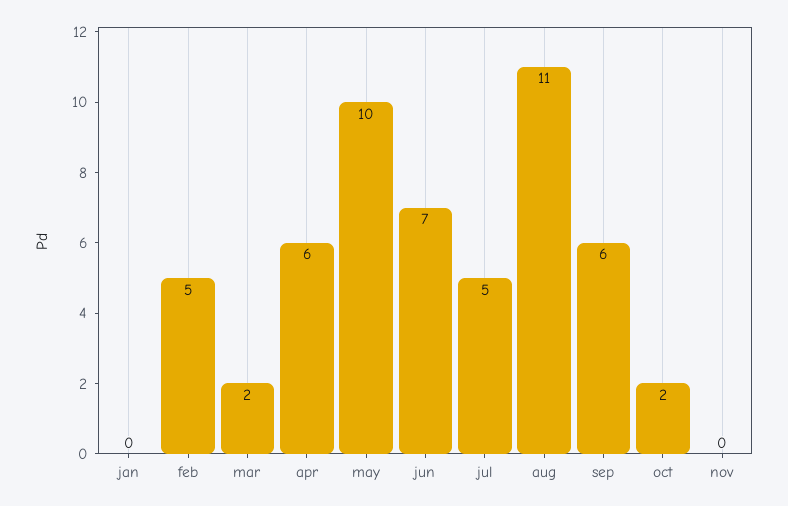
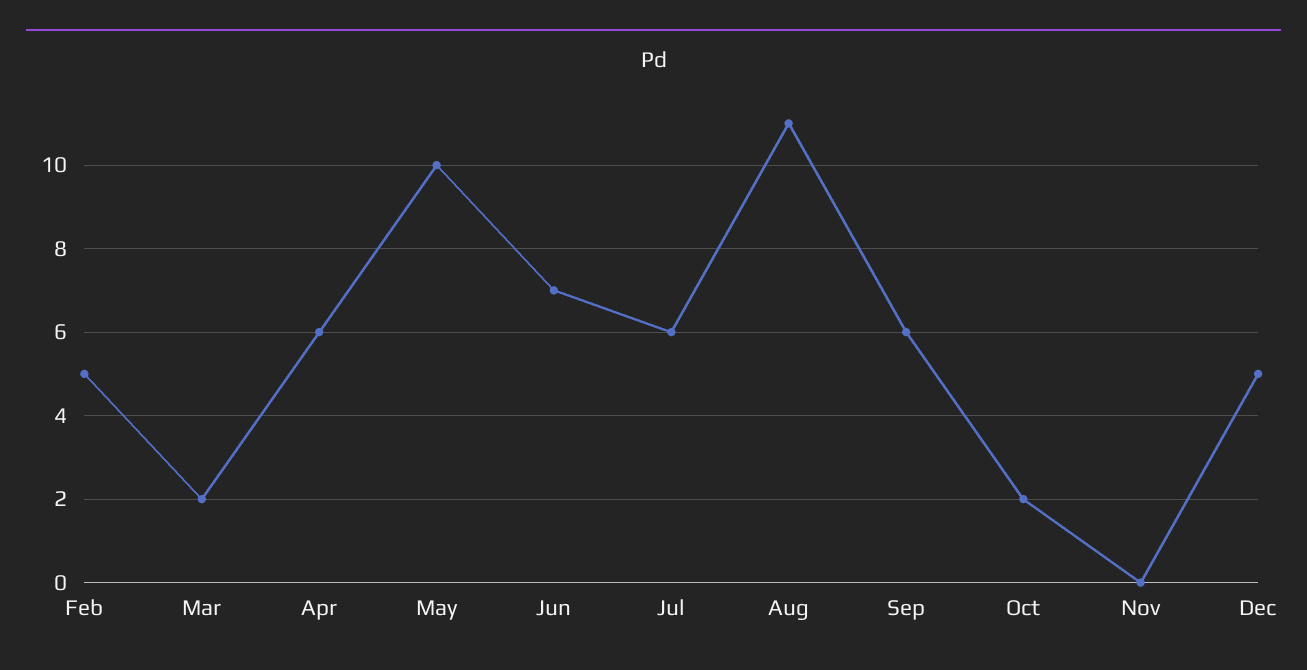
jan: 0 -> none
jul: 5 -> 6
Dec: none -> 5

